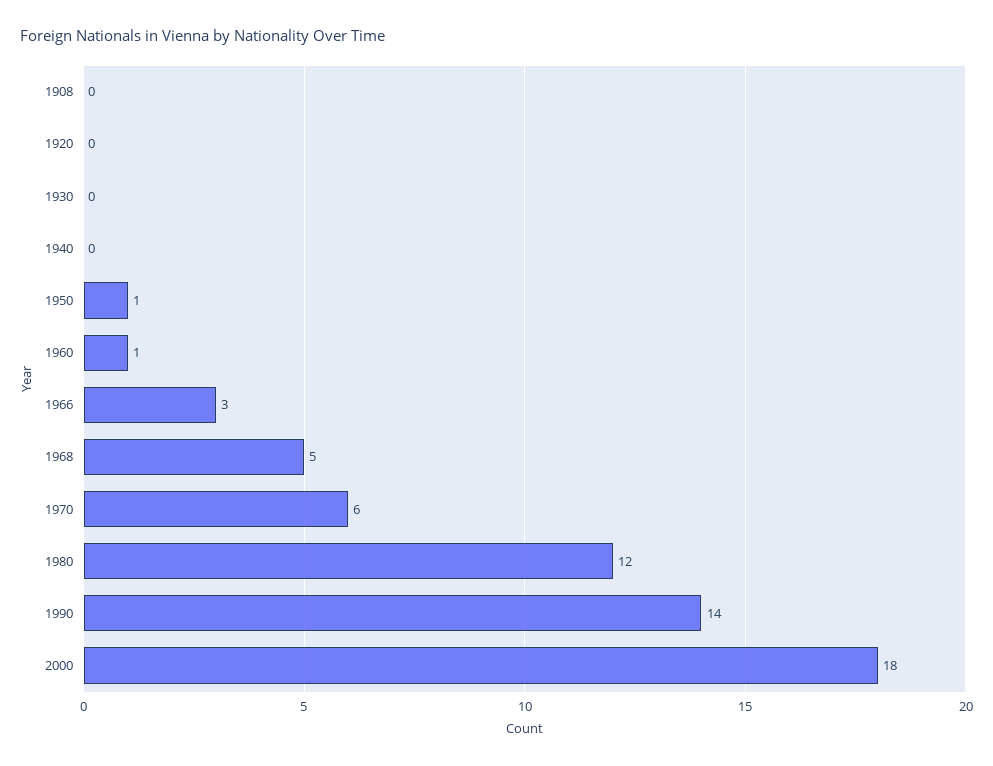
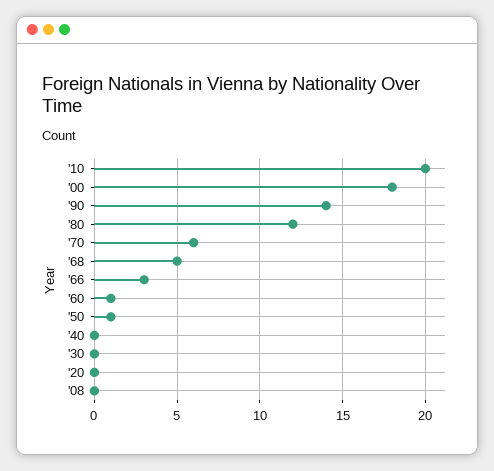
'10: none -> 20

